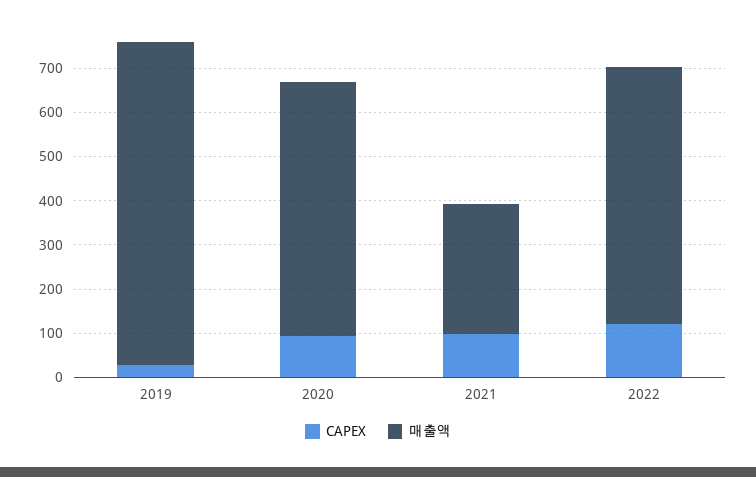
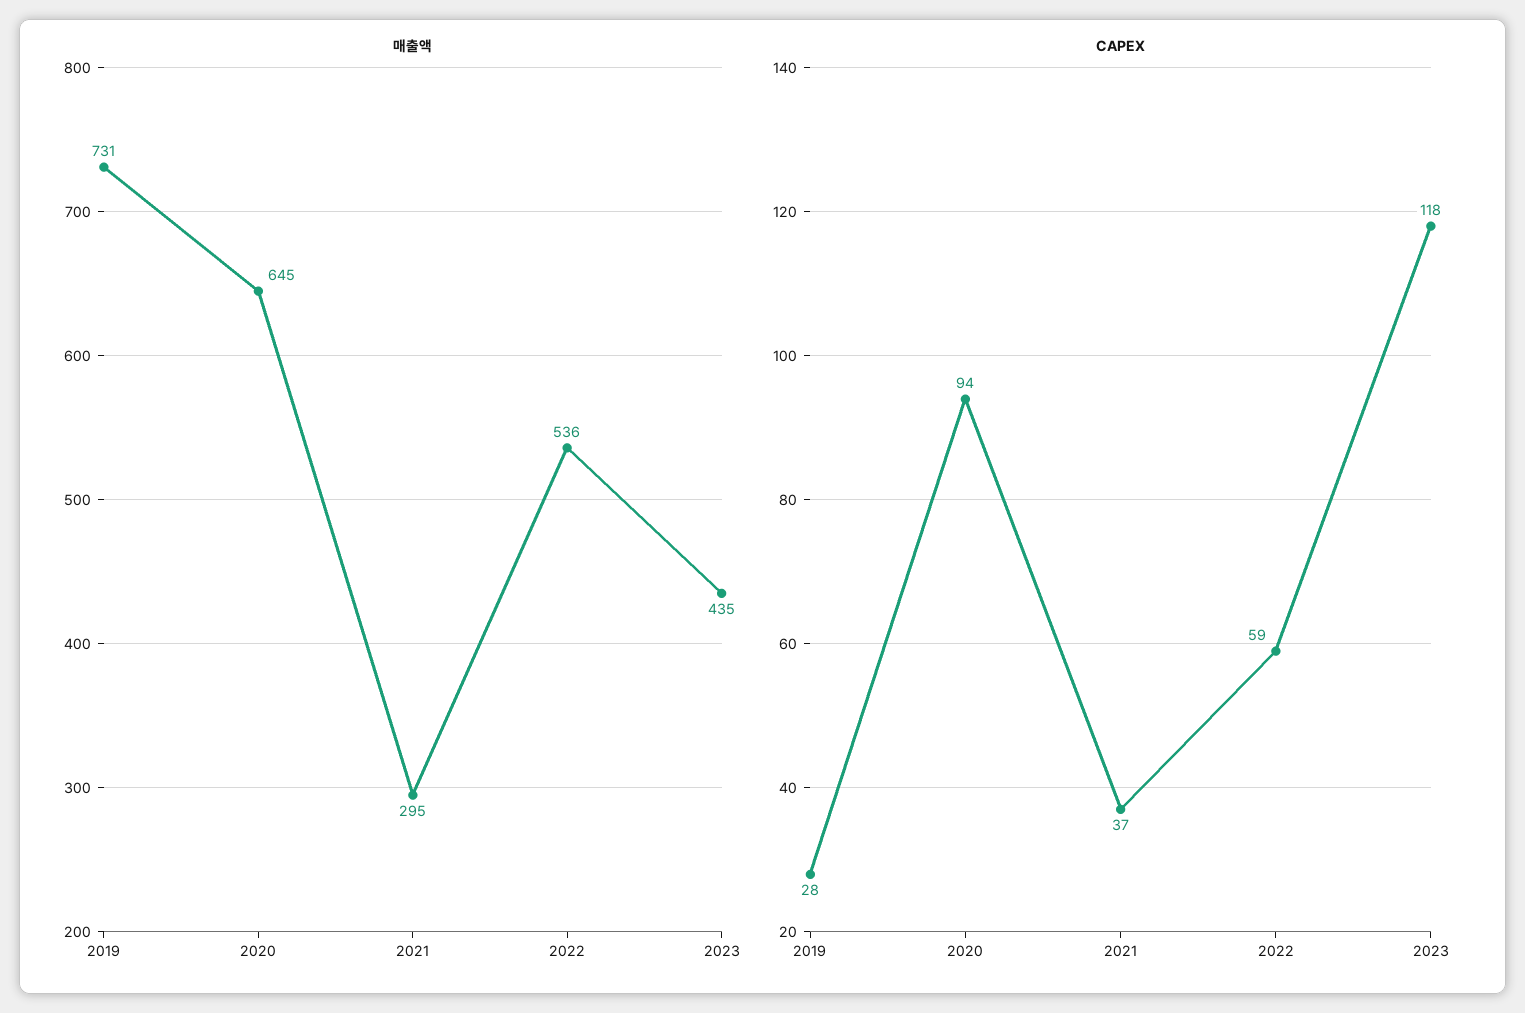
매출액, 2020: 580 -> 645
CAPEX, 2021: 100 -> 37
CAPEX, 2022: 120 -> 59
매출액, 2022: 580 -> 536
매출액, 2023: none -> 435
CAPEX, 2023: none -> 118

